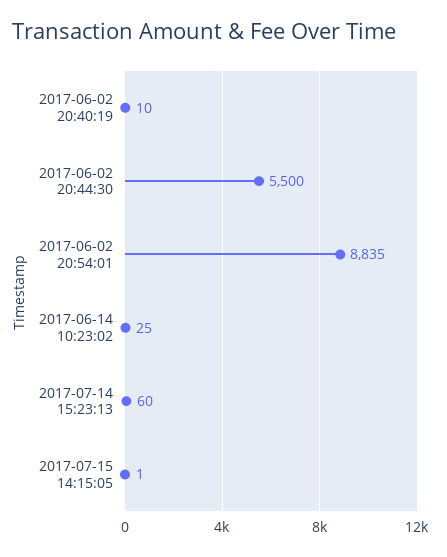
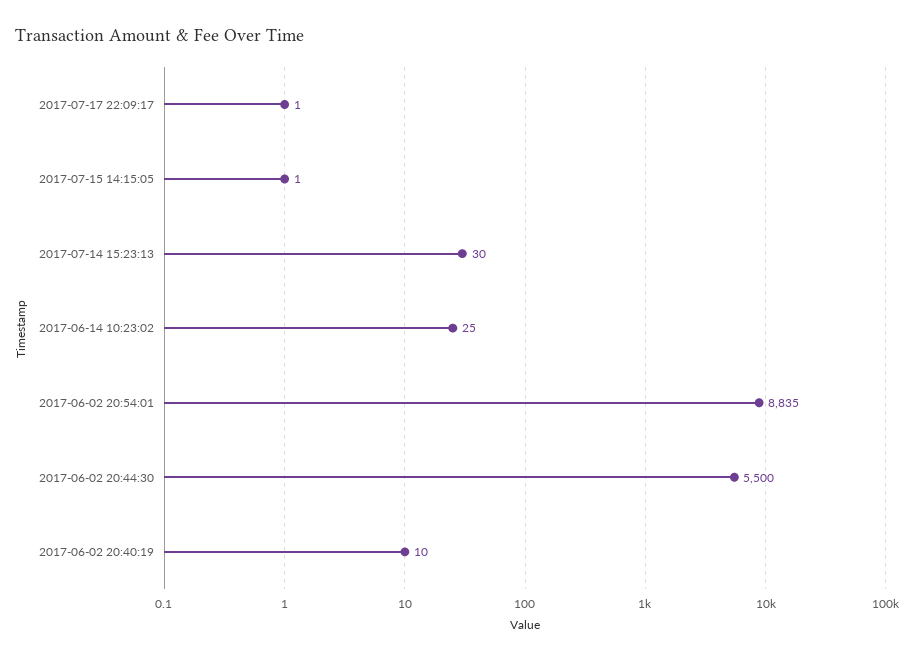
2017-07-14 15:23:13: 60 -> 30
2017-07-17 22:09:17: none -> 1

